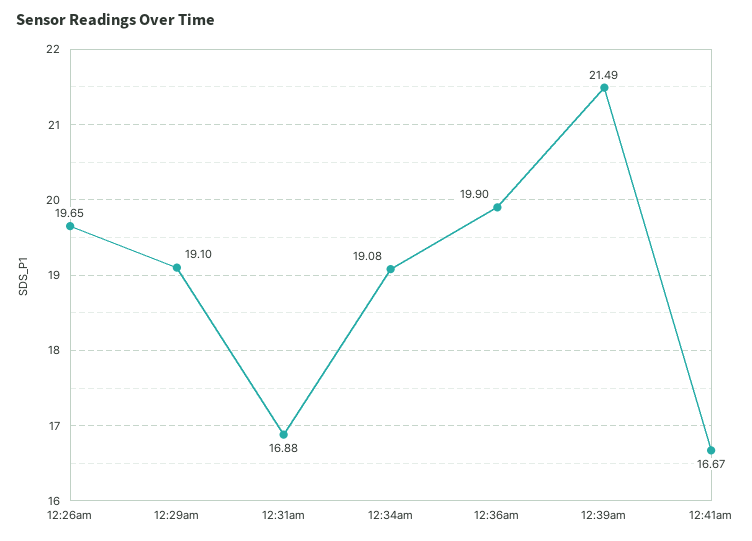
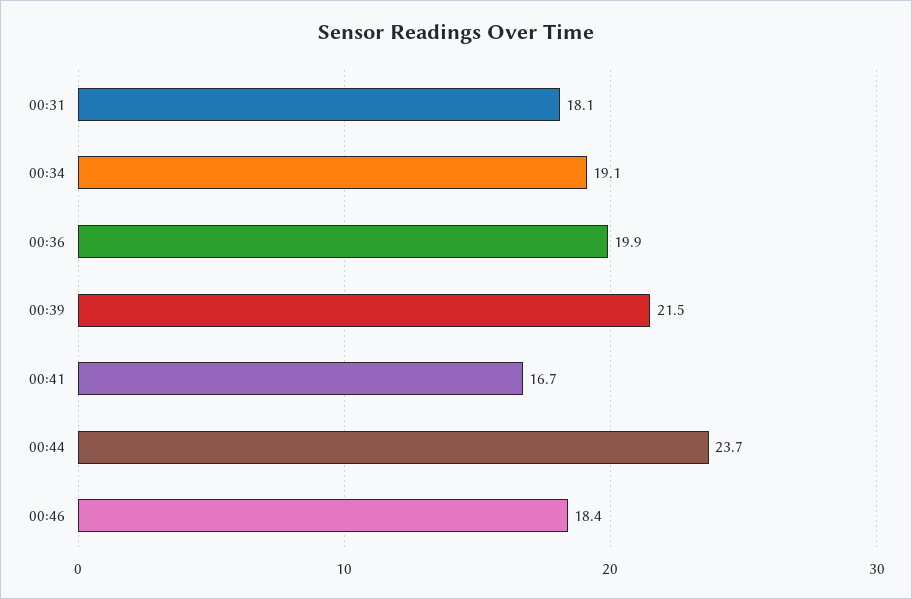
12:26am: 19.65 -> none
12:29am: 19.1 -> none
12:31am: 16.88 -> 18.1
00:44: none -> 23.7
00:46: none -> 18.4

